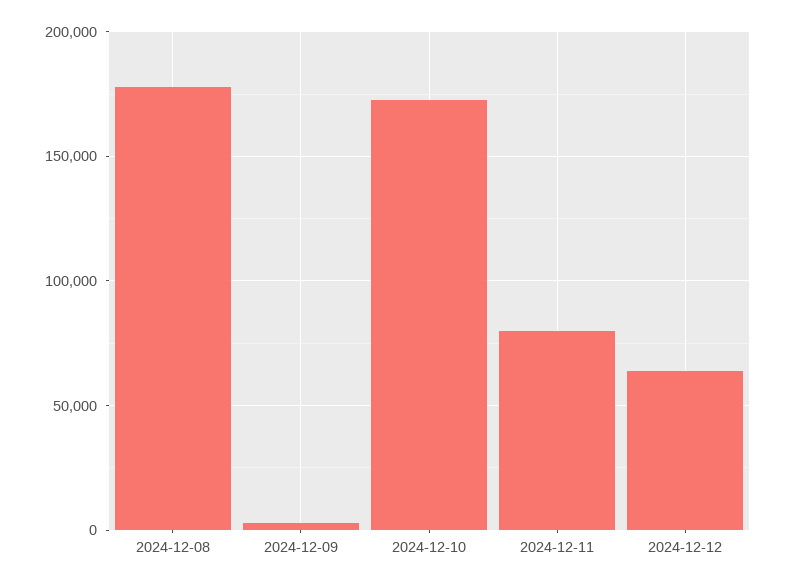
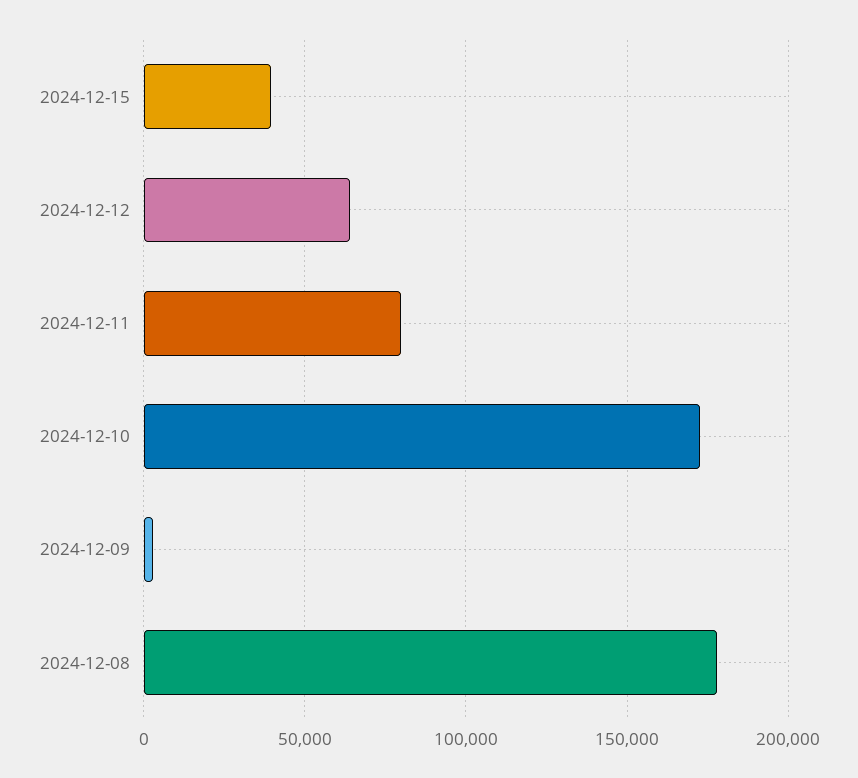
2024-12-15: none -> 40000

